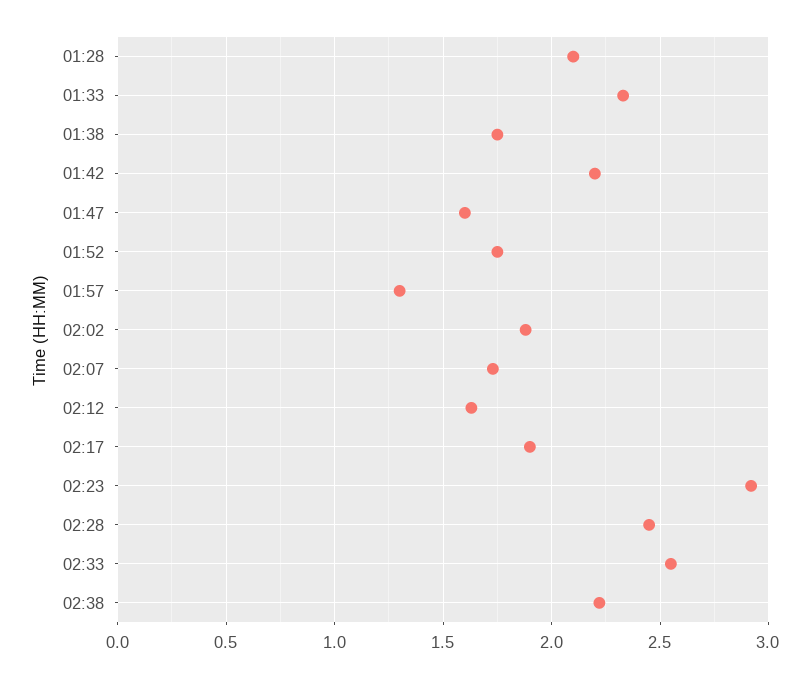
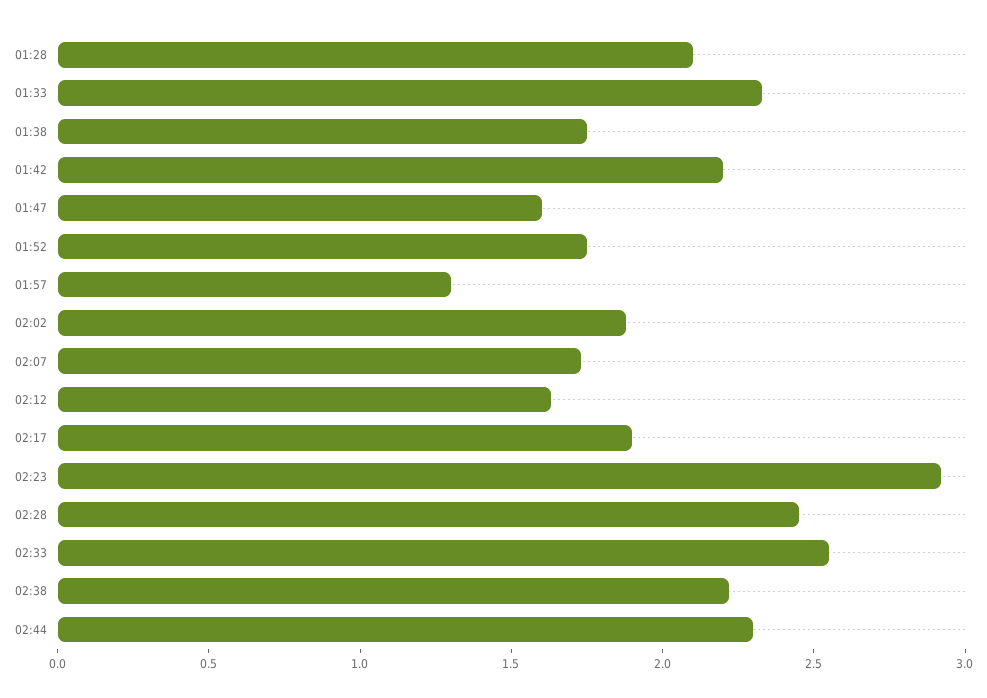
02:44: none -> 2.3

